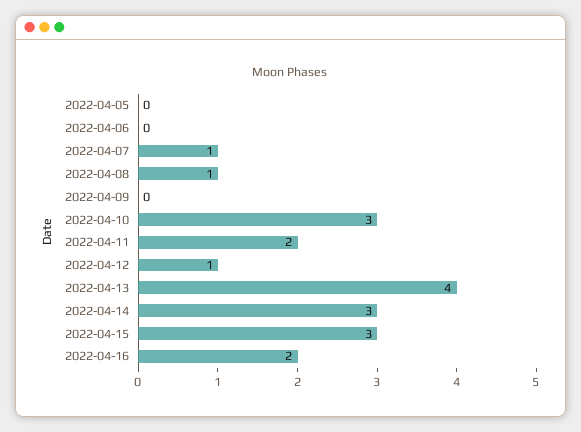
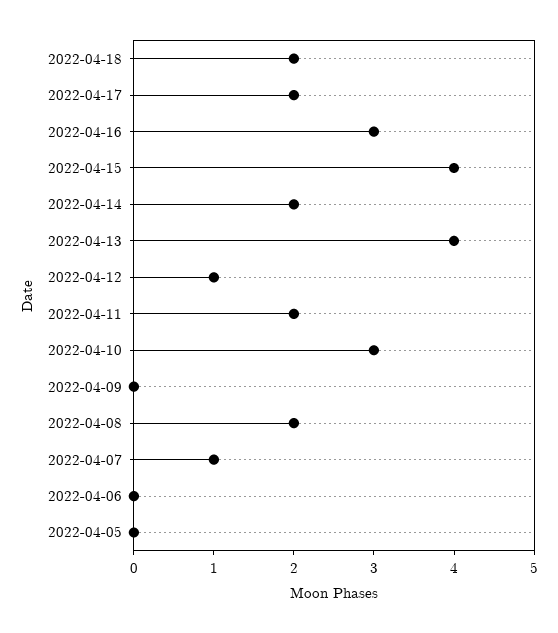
2022-04-08: 1 -> 2
2022-04-14: 3 -> 2
2022-04-15: 3 -> 4
2022-04-16: 2 -> 3
2022-04-18: none -> 2
2022-04-17: none -> 2

